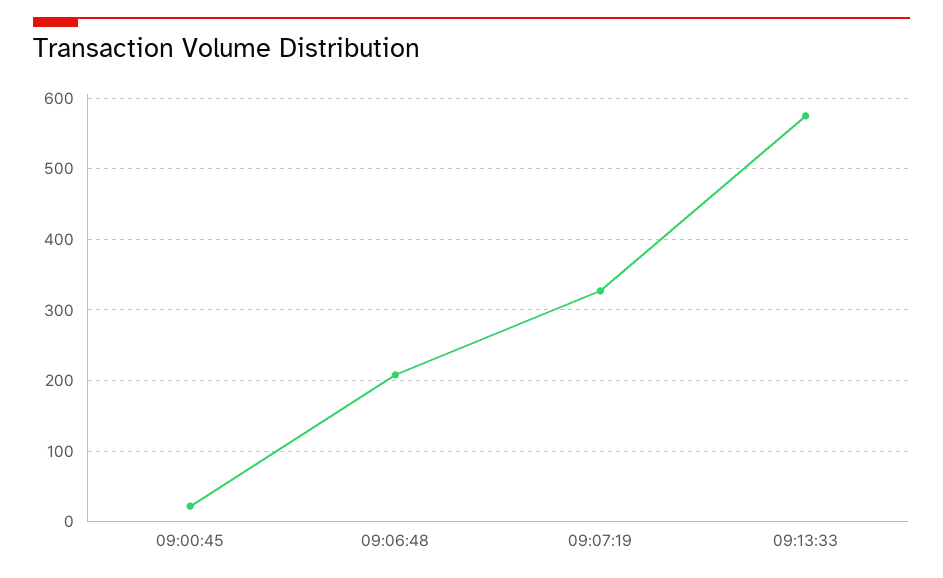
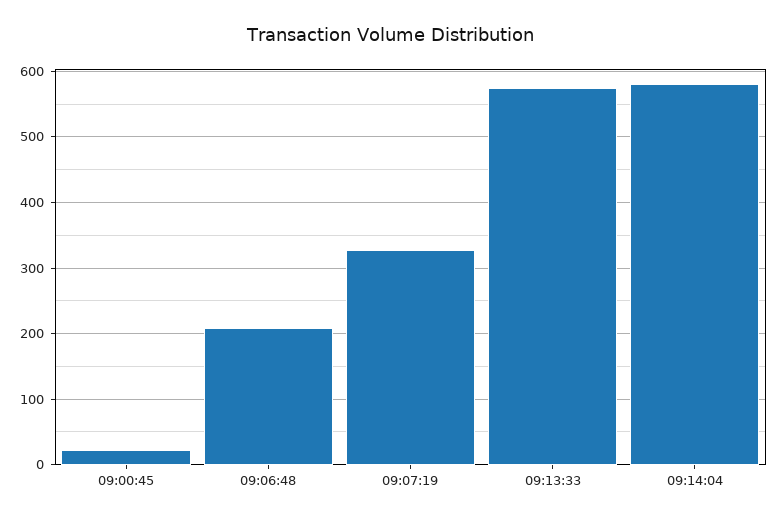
09:14:04: none -> 580

